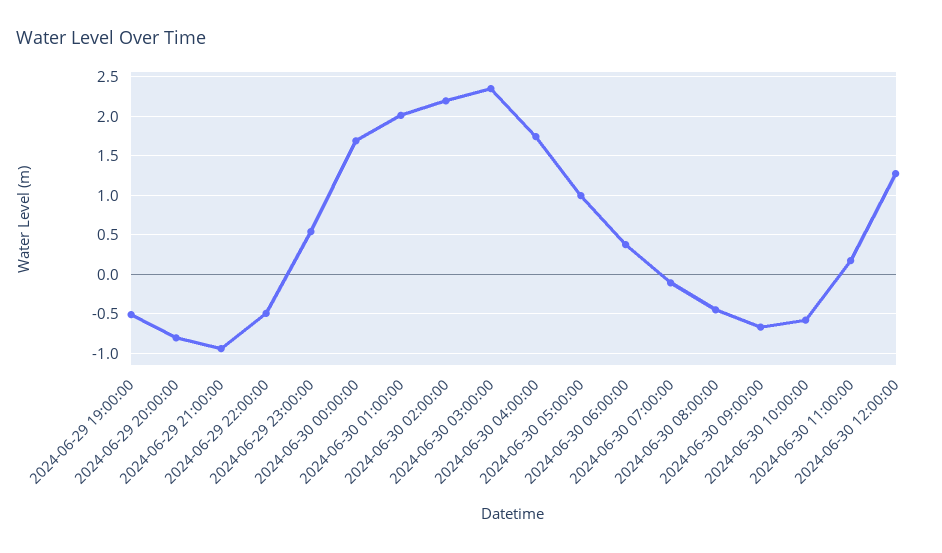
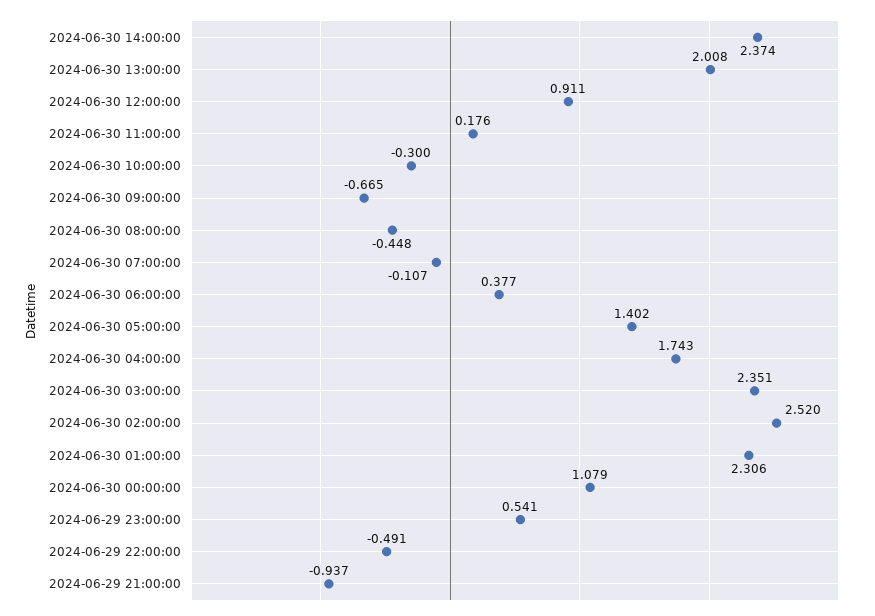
2024-06-29 19:00:00: -0.5 -> none
2024-06-29 20:00:00: -0.8 -> none
2024-06-30 00:00:00: 1.7 -> 1.079
2024-06-30 01:00:00: 2 -> 2.306
2024-06-30 02:00:00: 2.2 -> 2.52
2024-06-30 05:00:00: 1 -> 1.402
2024-06-30 10:00:00: -0.6 -> -0.3
2024-06-30 12:00:00: 1.3 -> 0.911
2024-06-30 14:00:00: none -> 2.374
2024-06-30 13:00:00: none -> 2.008

